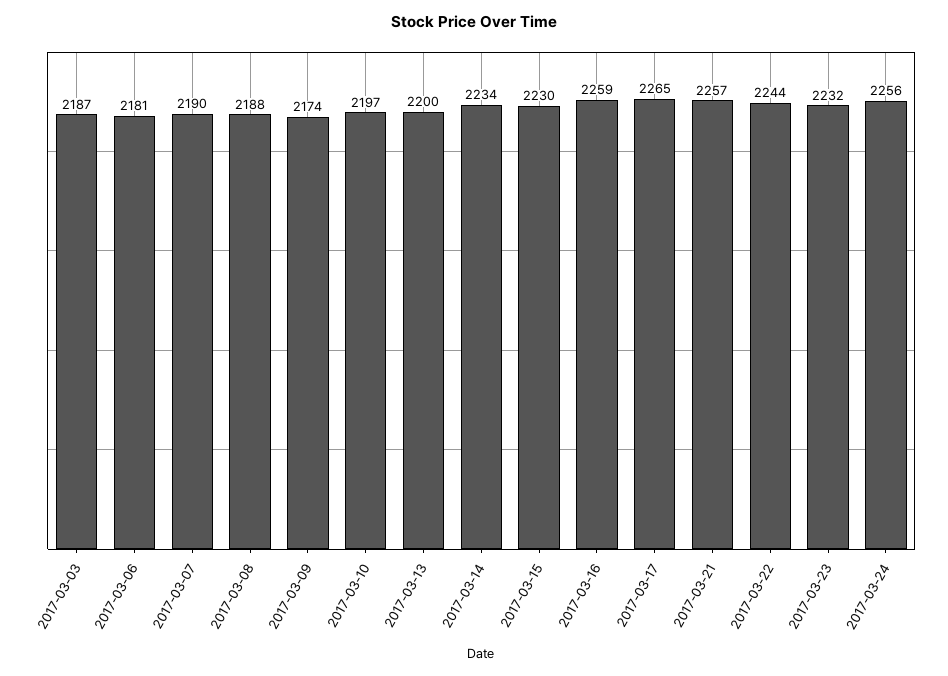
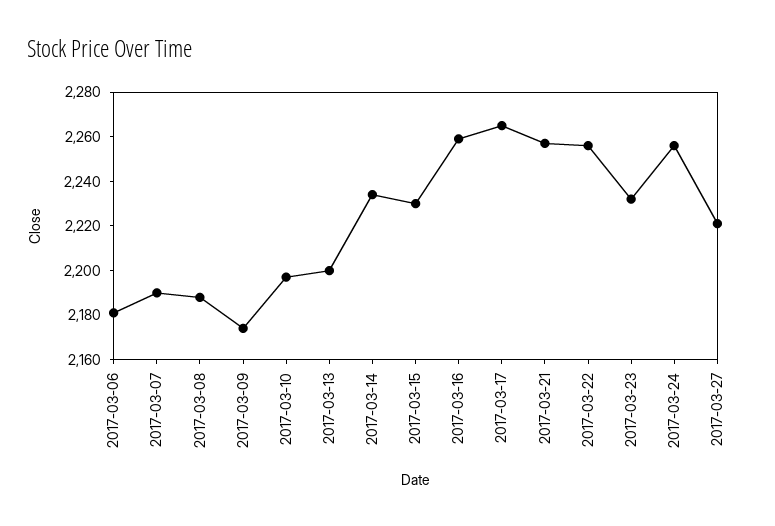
2017-03-03: 2187 -> none
2017-03-22: 2244 -> 2255
2017-03-27: none -> 2220

